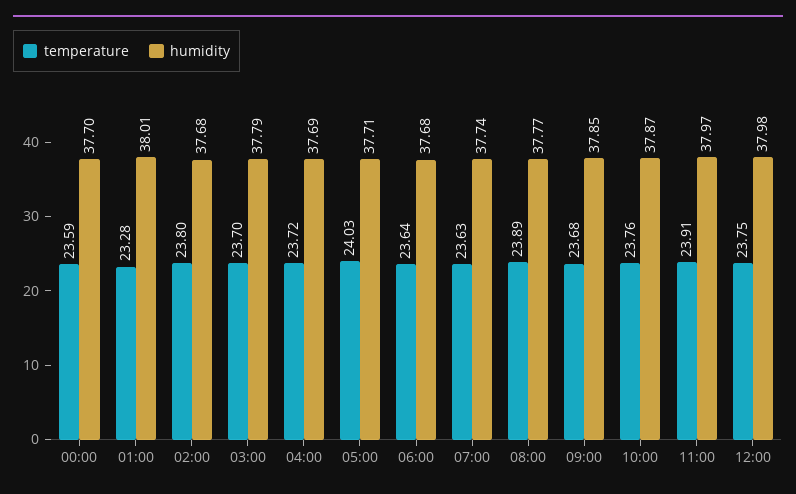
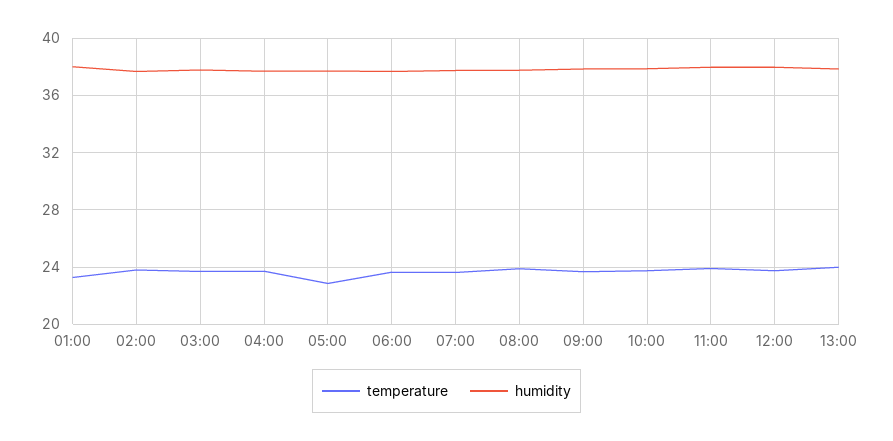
temperature, 00:00: 23.59 -> none
humidity, 00:00: 37.7 -> none
temperature, 05:00: 24.03 -> 23
temperature, 13:00: none -> 24
humidity, 13:00: none -> 38

